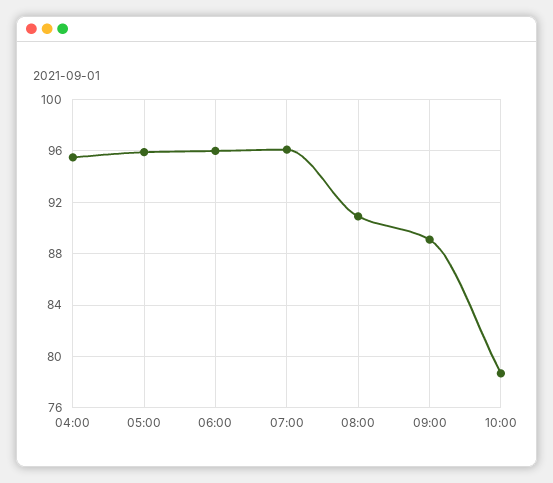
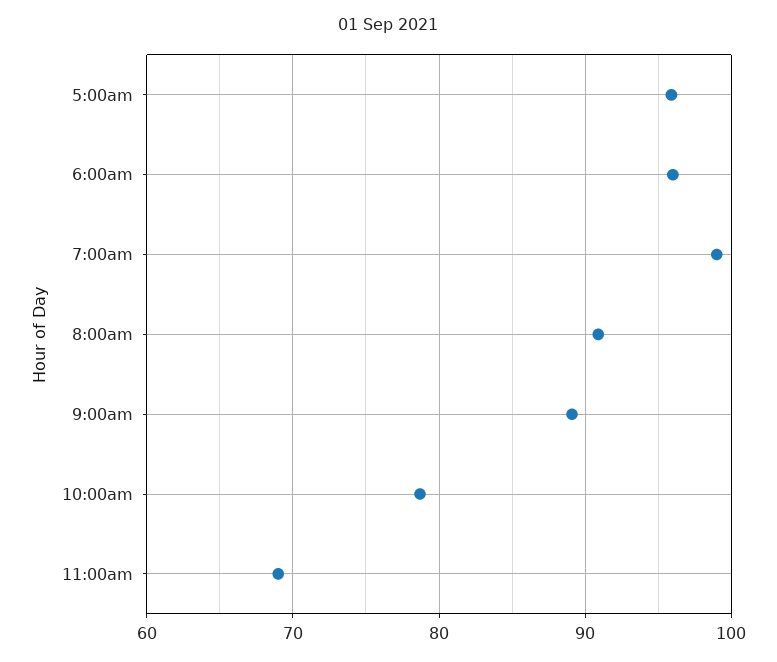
04:00: 95.5 -> none
07:00: 96 -> 99
11:00am: none -> 69

